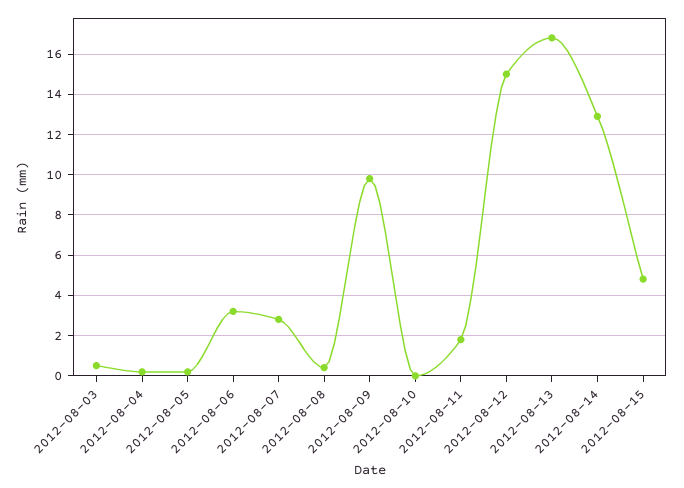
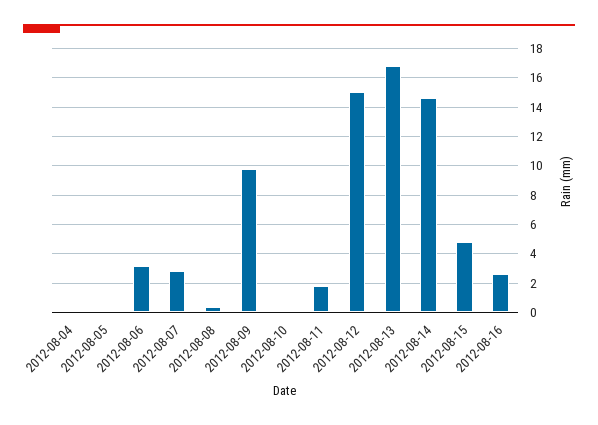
2012-08-03: 0.5 -> none
2012-08-14: 13 -> 14.5
2012-08-16: none -> 2.5

